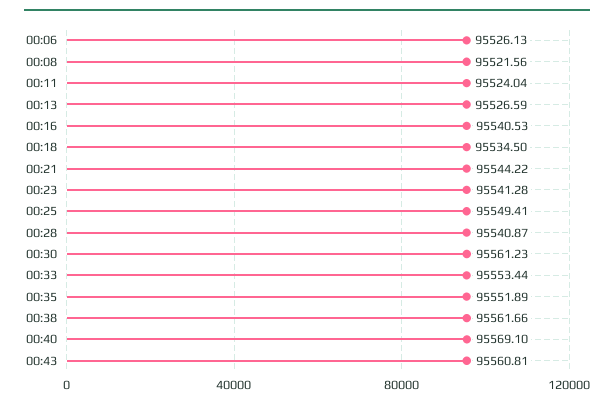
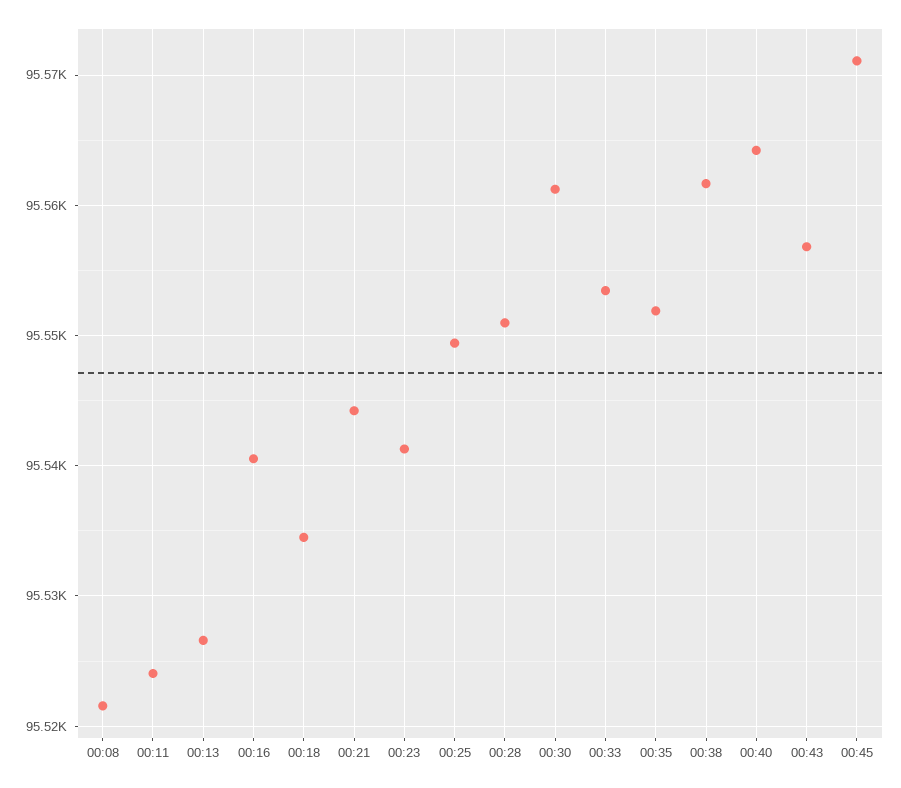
00:06: 95526.13 -> none
00:28: 95540.87 -> 95551
00:40: 95569.1 -> 95564
00:43: 95560.81 -> 95557
00:45: none -> 95571

